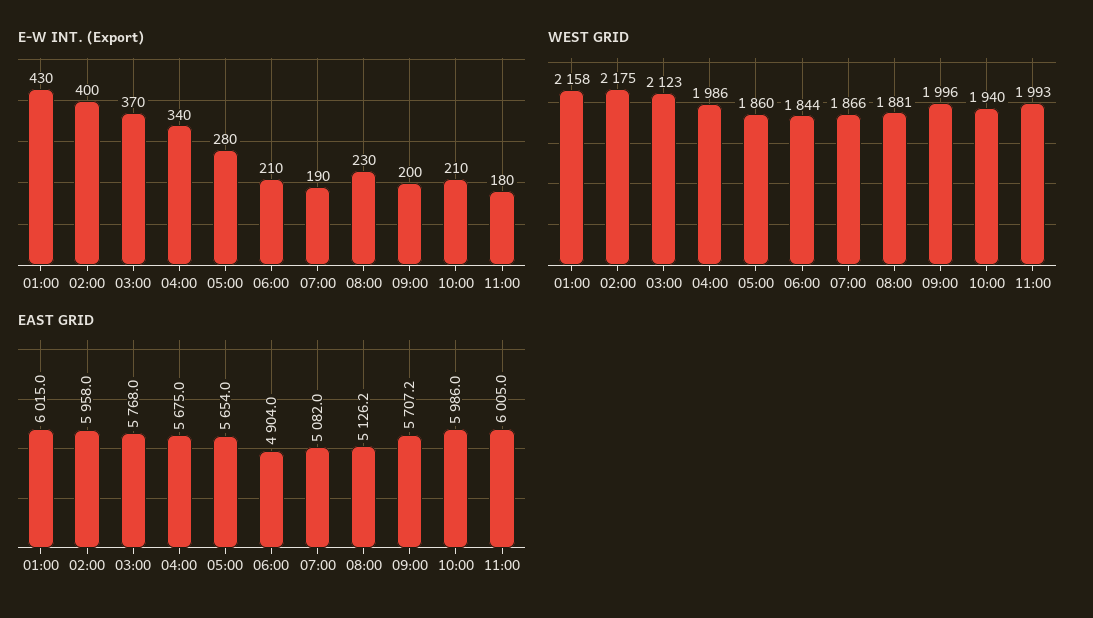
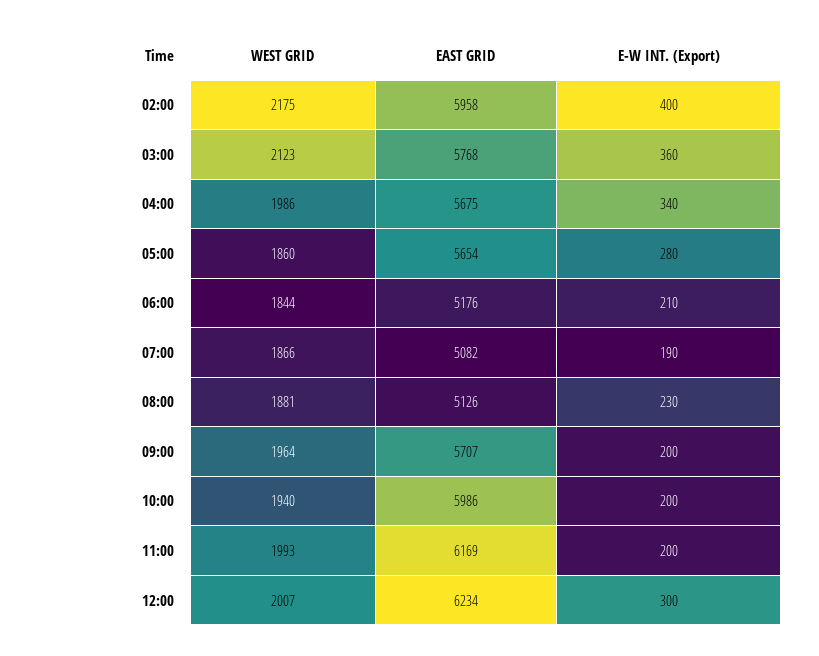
E-W INT. (Export), 01:00: 430 -> none
E-W INT. (Export), 03:00: 370 -> 360
E-W INT. (Export), 10:00: 210 -> 200
E-W INT. (Export), 11:00: 180 -> 200
WEST GRID, 01:00: 2158 -> none
WEST GRID, 09:00: 1996 -> 1964
EAST GRID, 01:00: 6015 -> none
EAST GRID, 06:00: 4904 -> 5176
EAST GRID, 11:00: 6005 -> 6169
WEST GRID, 12:00: none -> 2007
EAST GRID, 12:00: none -> 6234
E-W INT. (Export), 12:00: none -> 300

